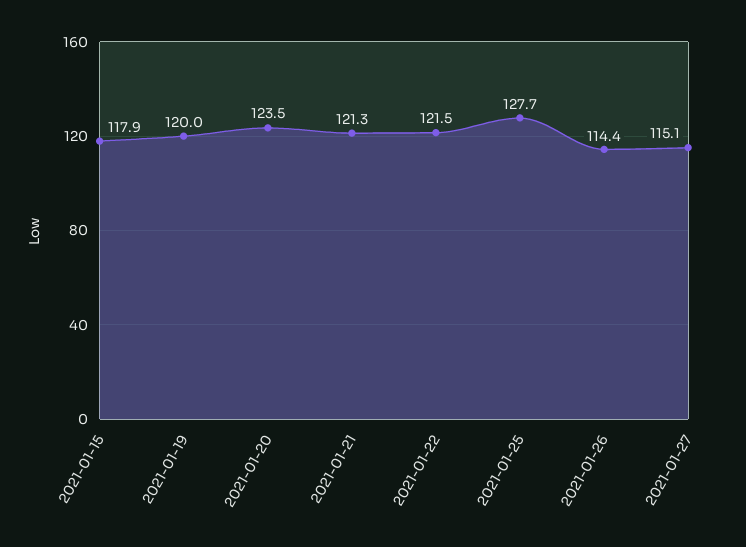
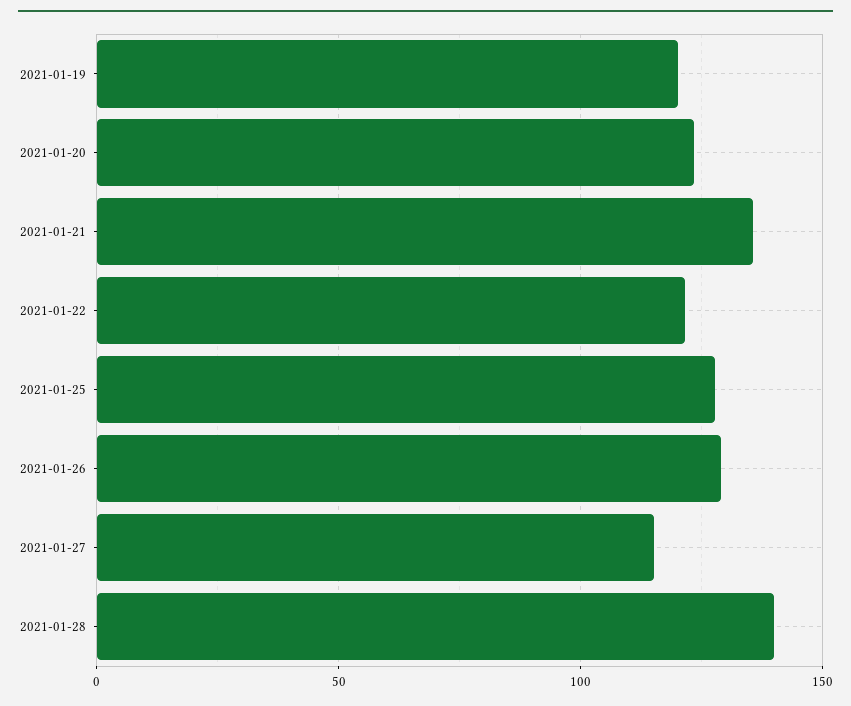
2021-01-15: 117.9 -> none
2021-01-21: 121.3 -> 135
2021-01-26: 114.4 -> 130
2021-01-28: none -> 140

